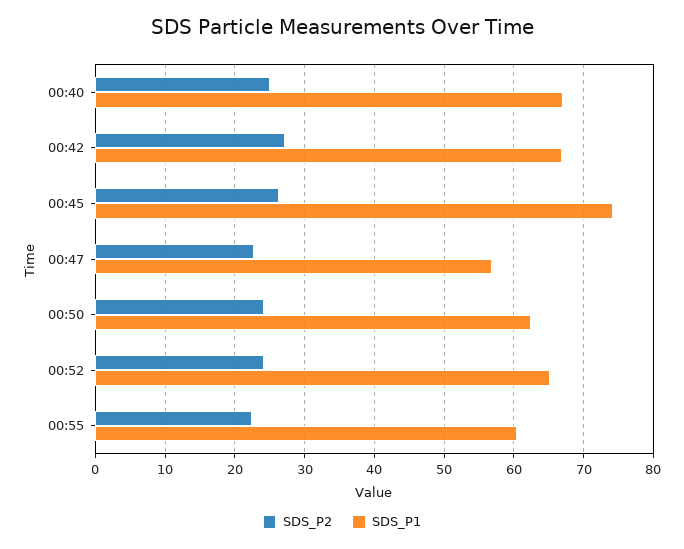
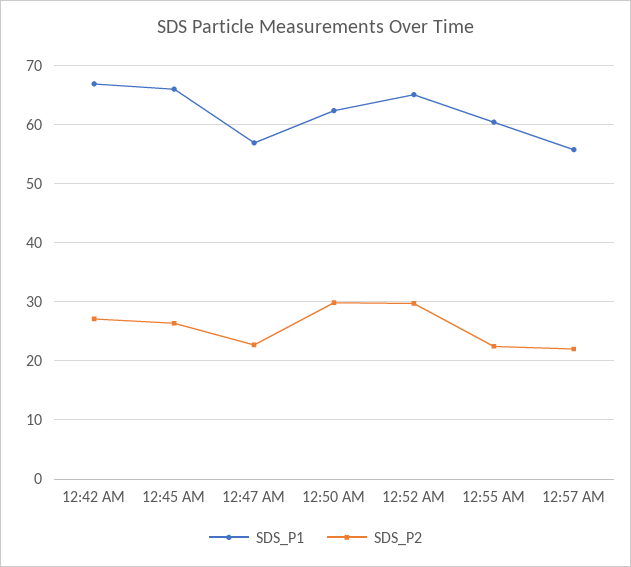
SDS_P2, 00:40: 25 -> none
SDS_P1, 00:40: 67 -> none
SDS_P1, 00:45: 74 -> 66
SDS_P2, 00:50: 24 -> 30
SDS_P2, 00:52: 24 -> 30
SDS_P1, 12:57 AM: none -> 56
SDS_P2, 12:57 AM: none -> 22

